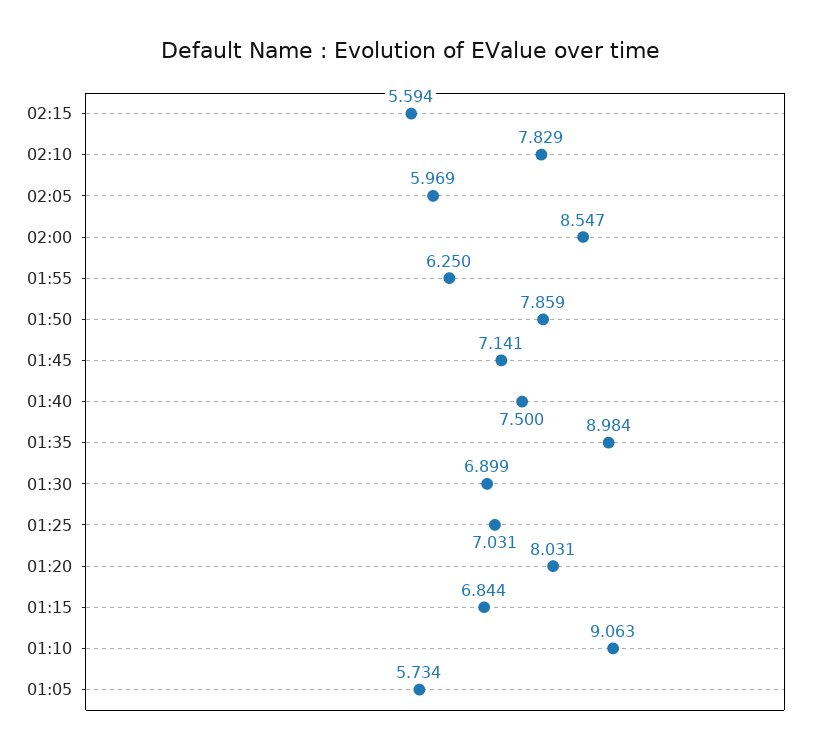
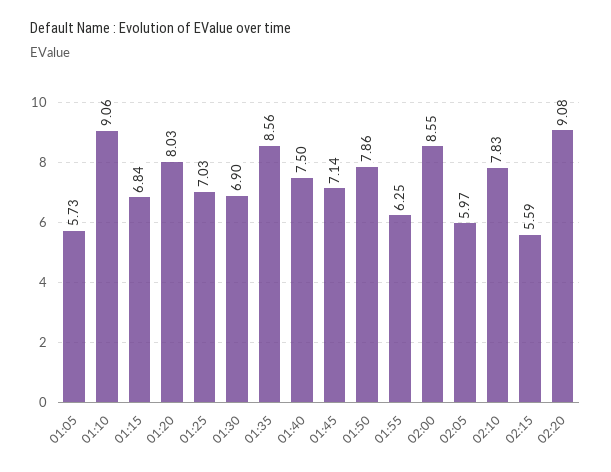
01:35: 8.984 -> 8.56
02:20: none -> 9.08

